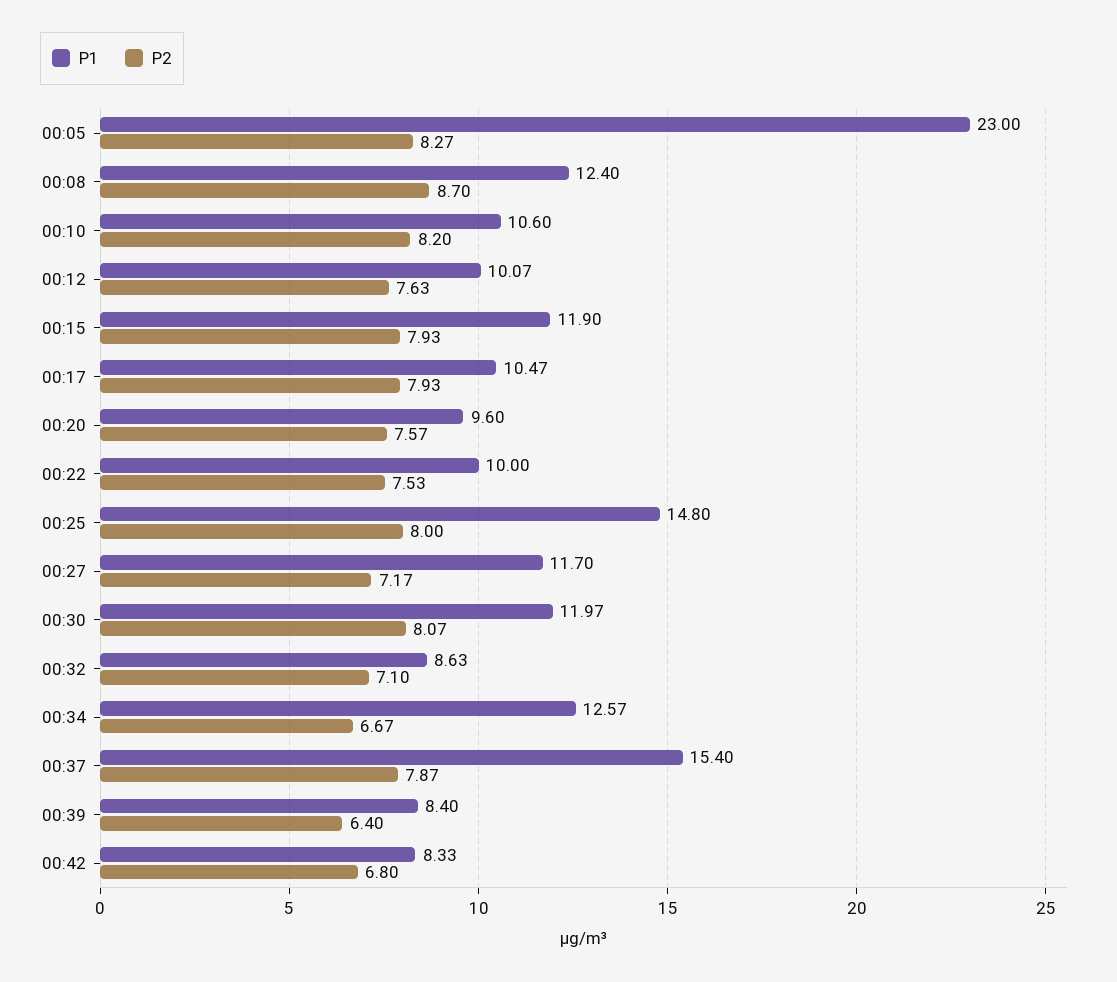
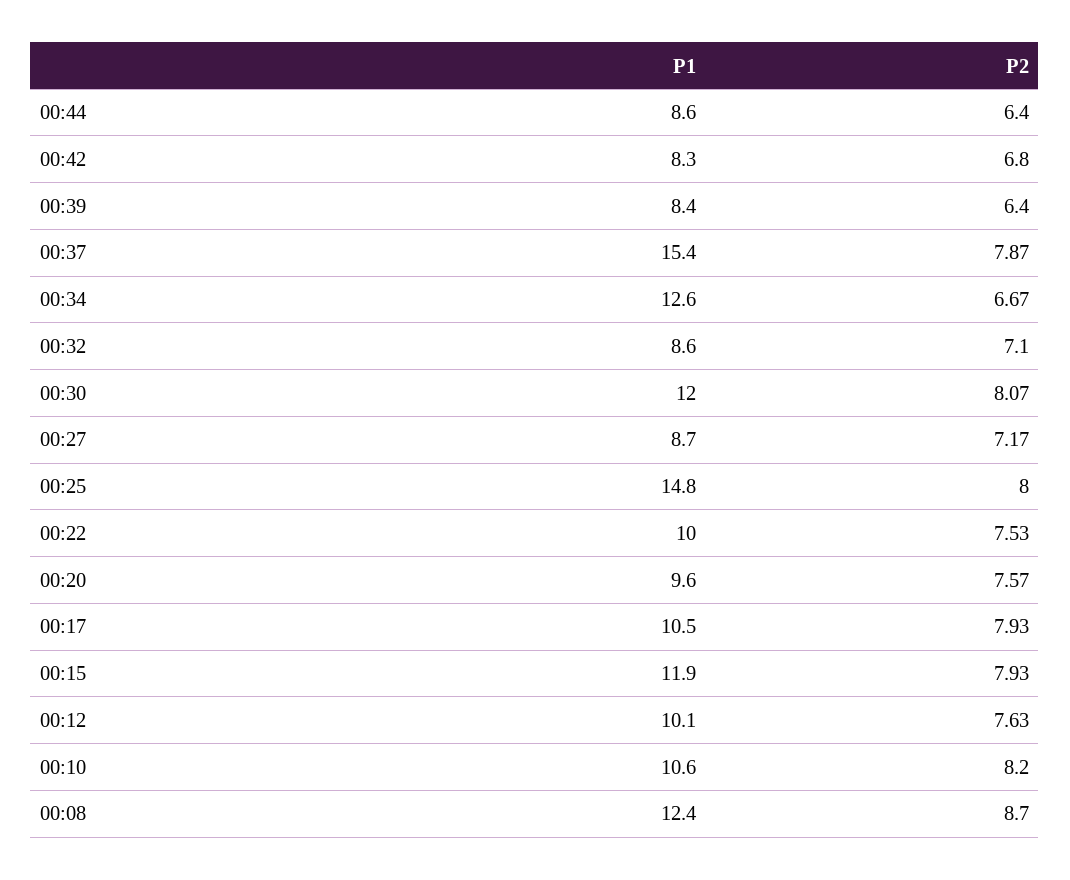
P1, 00:05: 23 -> none
P2, 00:05: 8.27 -> none
P1, 00:27: 11.7 -> 8.7
P1, 00:44: none -> 8.6
P2, 00:44: none -> 6.4

